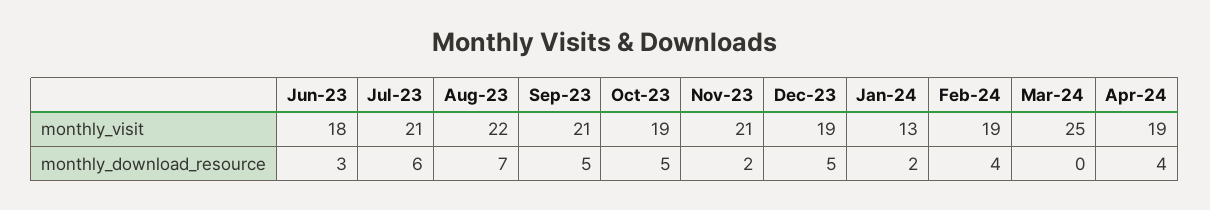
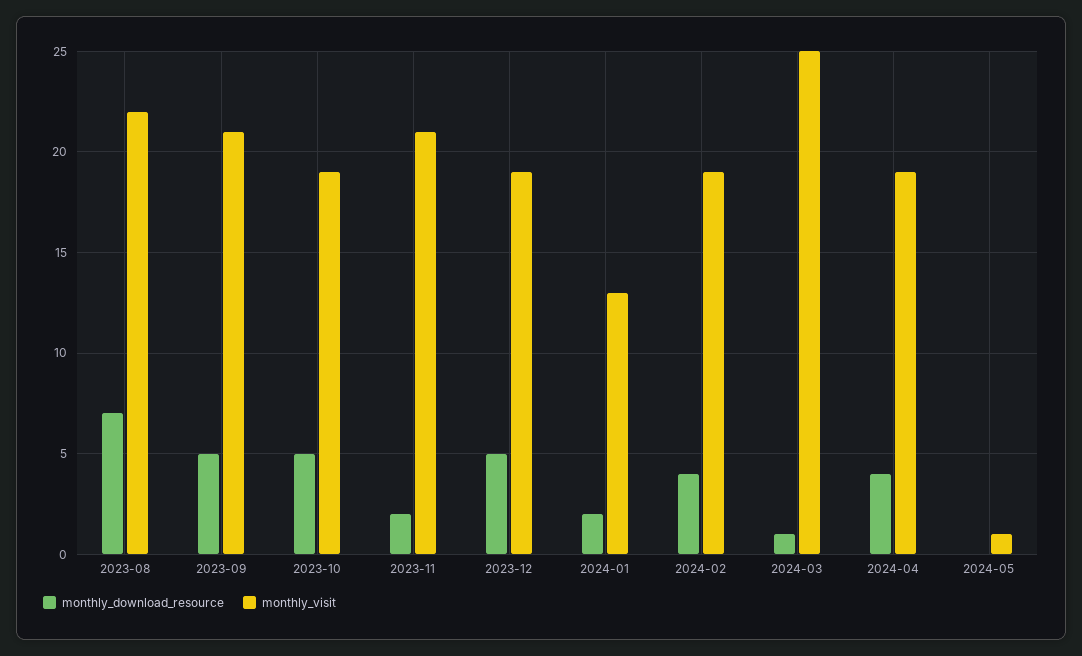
monthly_visit, Jun-23: 18 -> none
monthly_visit, Jul-23: 21 -> none
monthly_download_resource, Jun-23: 3 -> none
monthly_download_resource, Jul-23: 6 -> none
monthly_download_resource, Mar-24: 0 -> 1
monthly_download_resource, 2024-05: none -> 0
monthly_visit, 2024-05: none -> 1

